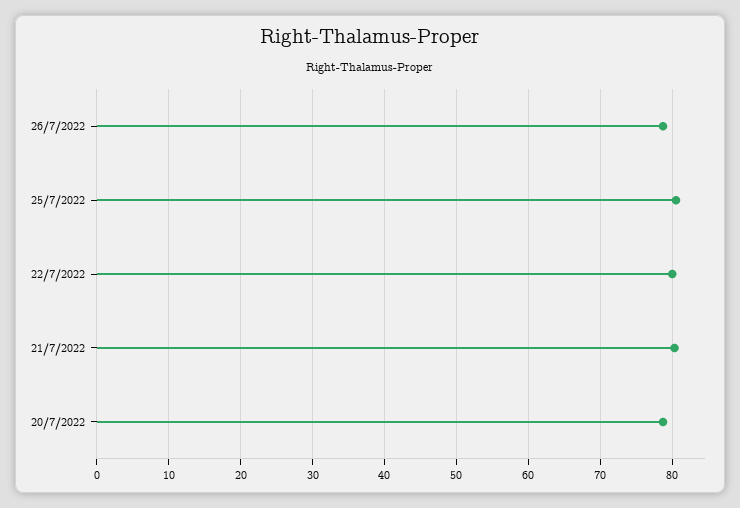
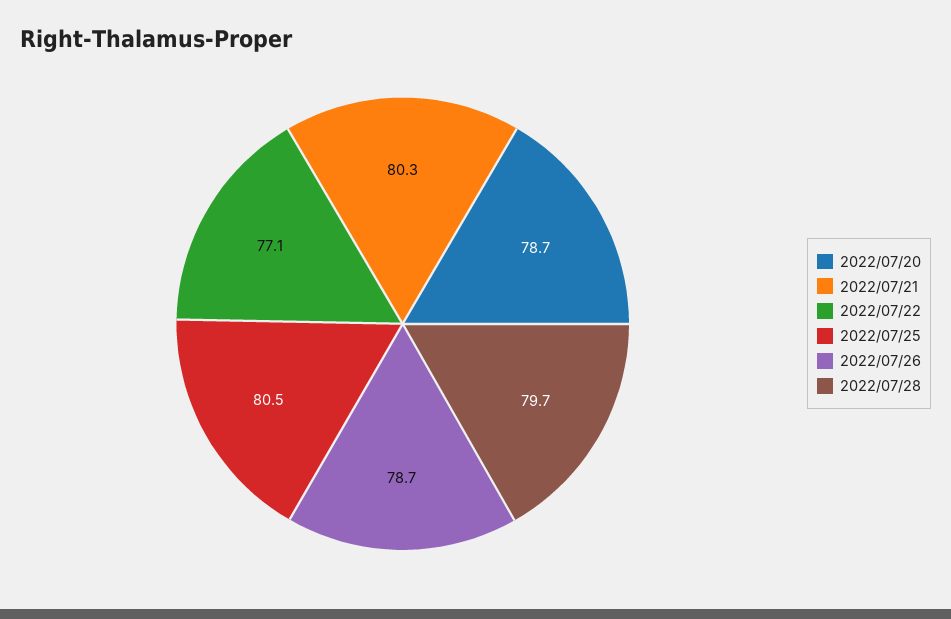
22/7/2022: 80 -> 77.1
2022/07/28: none -> 79.7

